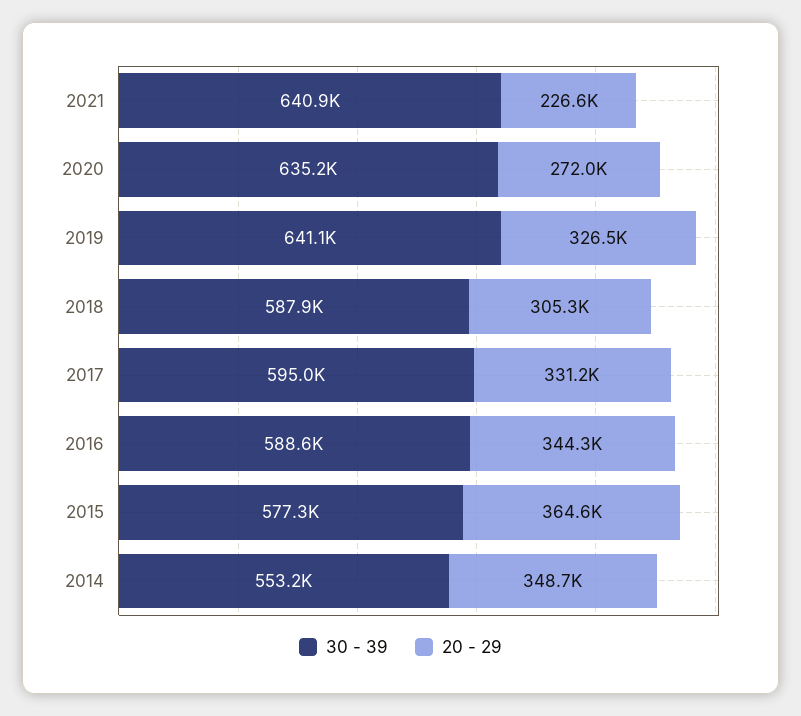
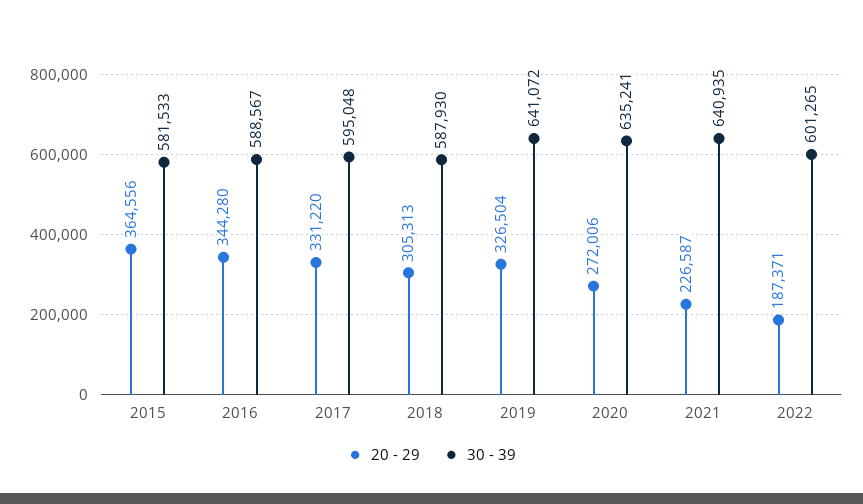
30 - 39, 2015: 577300 -> 581533
30 - 39, 2014: 553200 -> none
20 - 29, 2014: 348700 -> none
20 - 29, 2022: none -> 187371
30 - 39, 2022: none -> 601265

